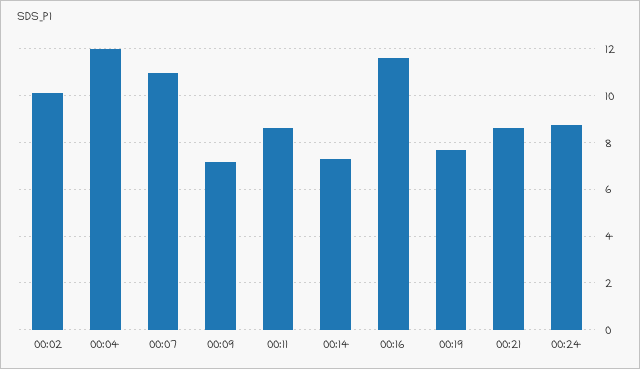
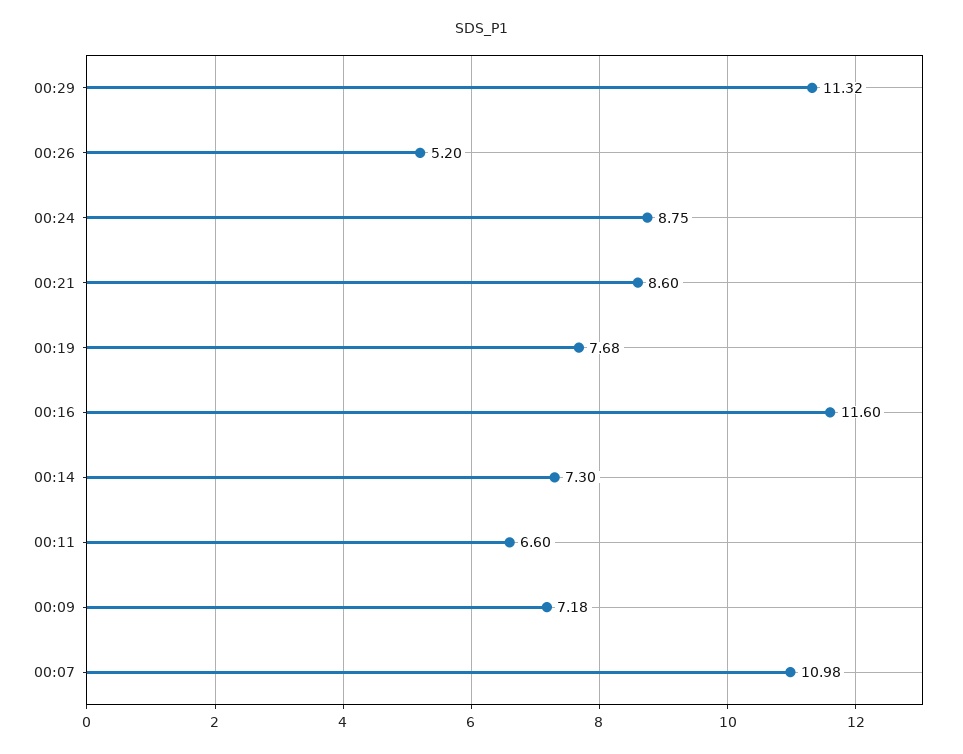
00:02: 10 -> none
00:04: 12 -> none
00:11: 8.5 -> 6.6
00:29: none -> 11.32
00:26: none -> 5.2

